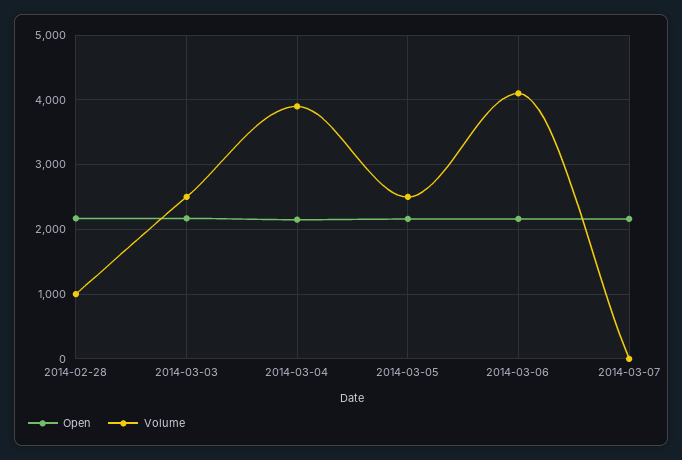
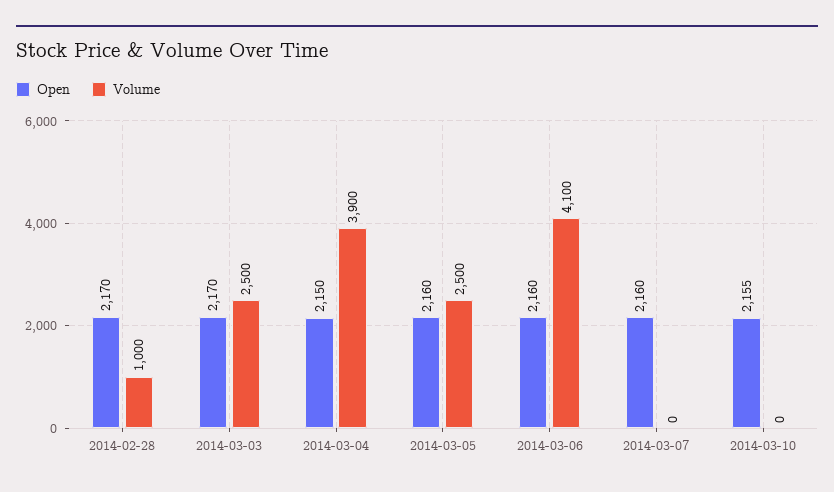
Open, 2014-03-10: none -> 2155
Volume, 2014-03-10: none -> 0

